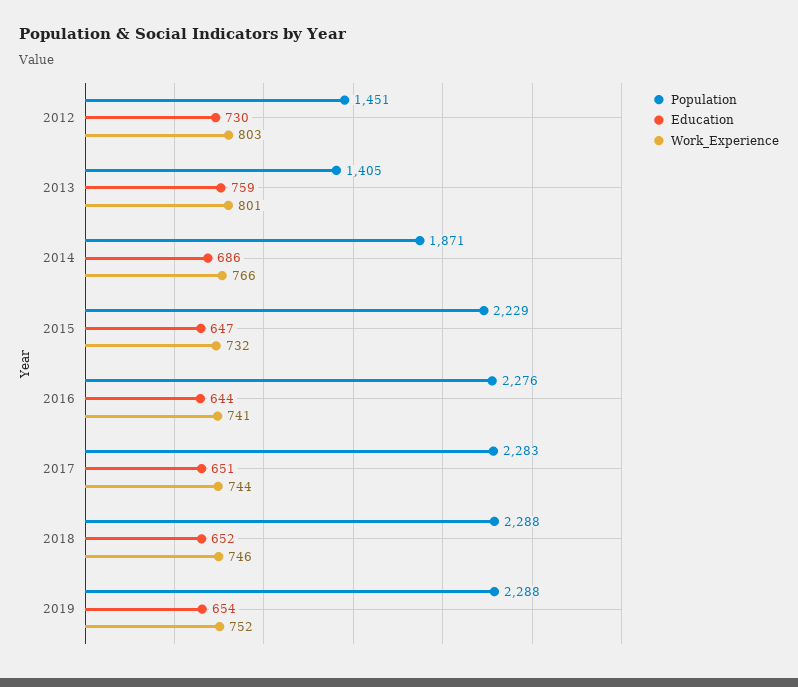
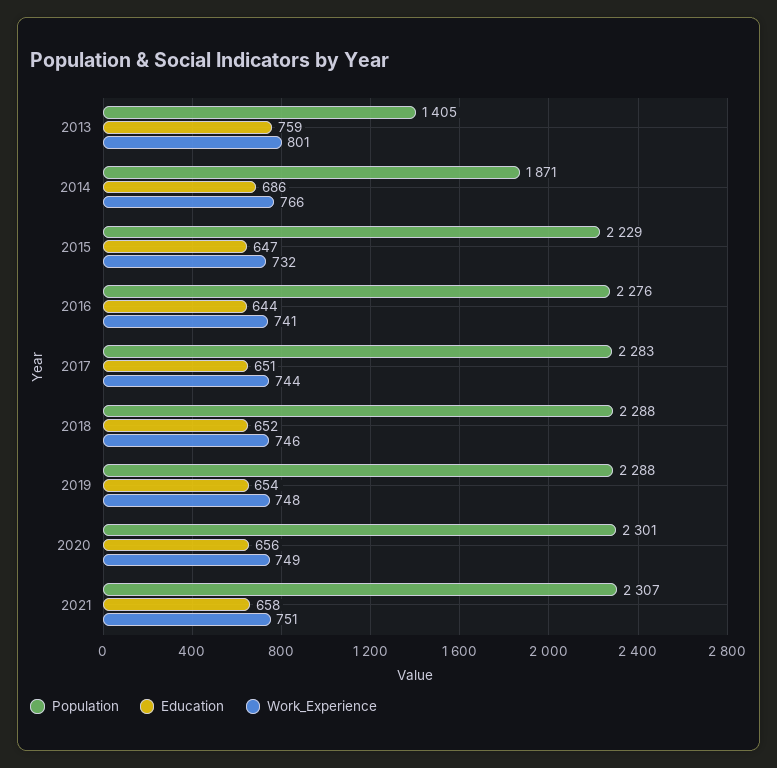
Population, 2012: 1451 -> none
Education, 2012: 730 -> none
Work_Experience, 2012: 803 -> none
Work_Experience, 2019: 752 -> 748
Population, 2020: none -> 2301
Education, 2020: none -> 656
Work_Experience, 2020: none -> 749
Population, 2021: none -> 2307
Education, 2021: none -> 658
Work_Experience, 2021: none -> 751

